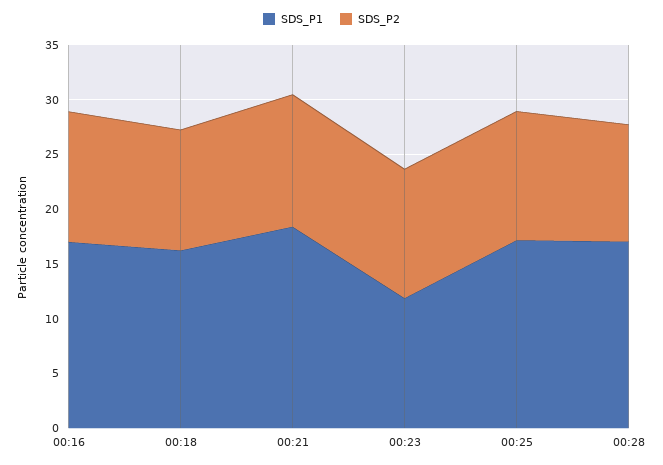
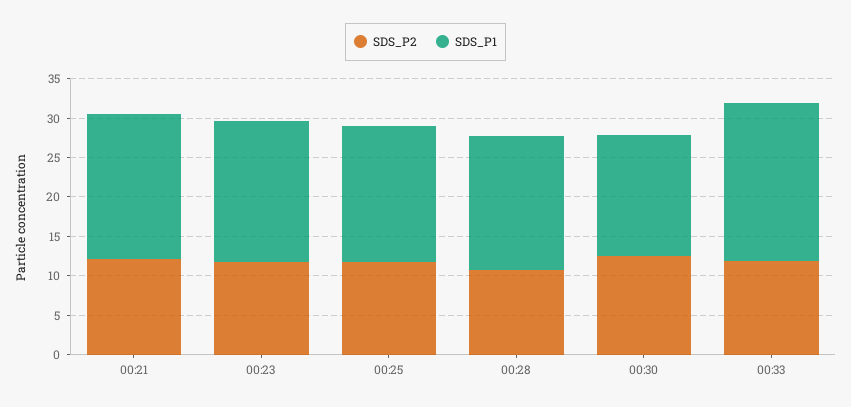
SDS_P1, 00:16: 17 -> none
SDS_P2, 00:16: 12 -> none
SDS_P1, 00:18: 16 -> none
SDS_P2, 00:18: 11 -> none
SDS_P1, 00:23: 12 -> 17.5
SDS_P2, 00:30: none -> 12.5
SDS_P1, 00:30: none -> 15
SDS_P2, 00:33: none -> 12.5
SDS_P1, 00:33: none -> 20

